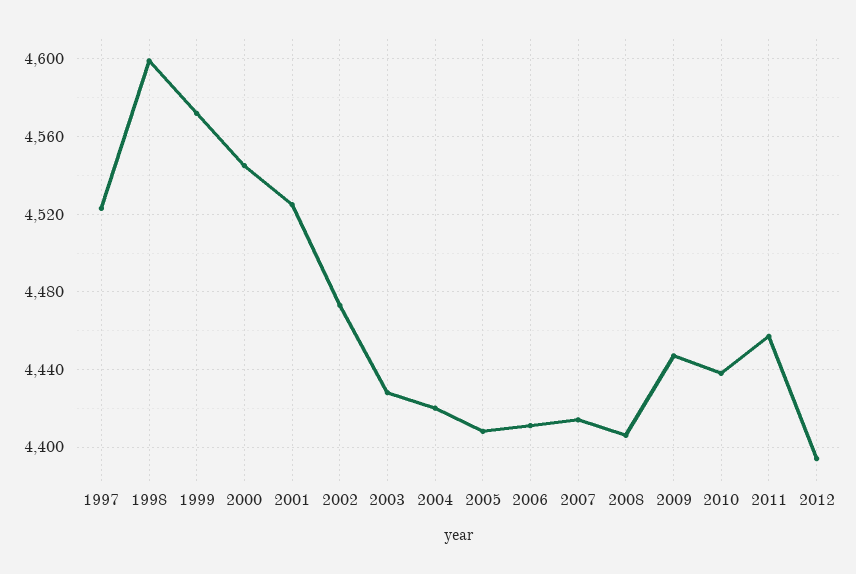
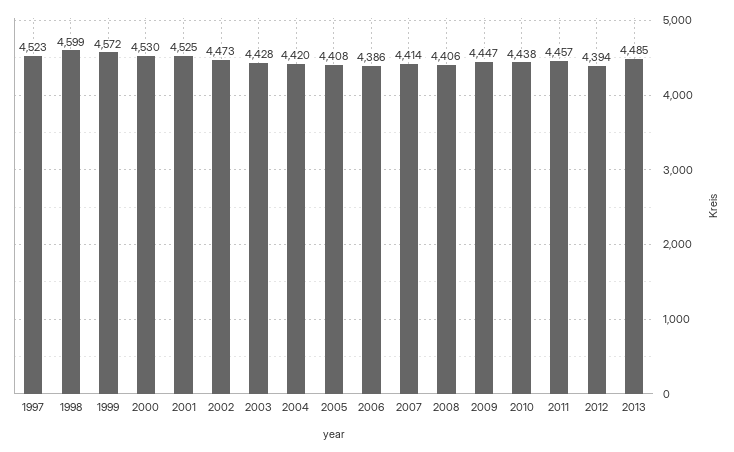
2000: 4545 -> 4530
2006: 4410 -> 4386
2013: none -> 4485

